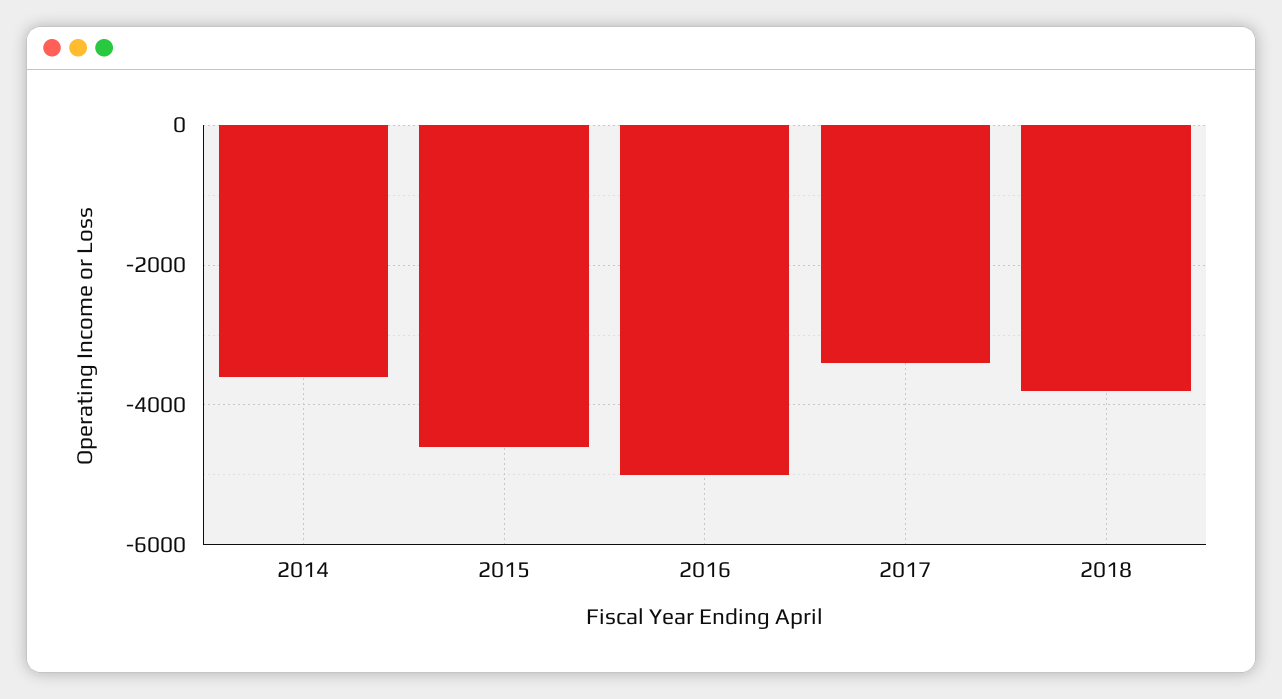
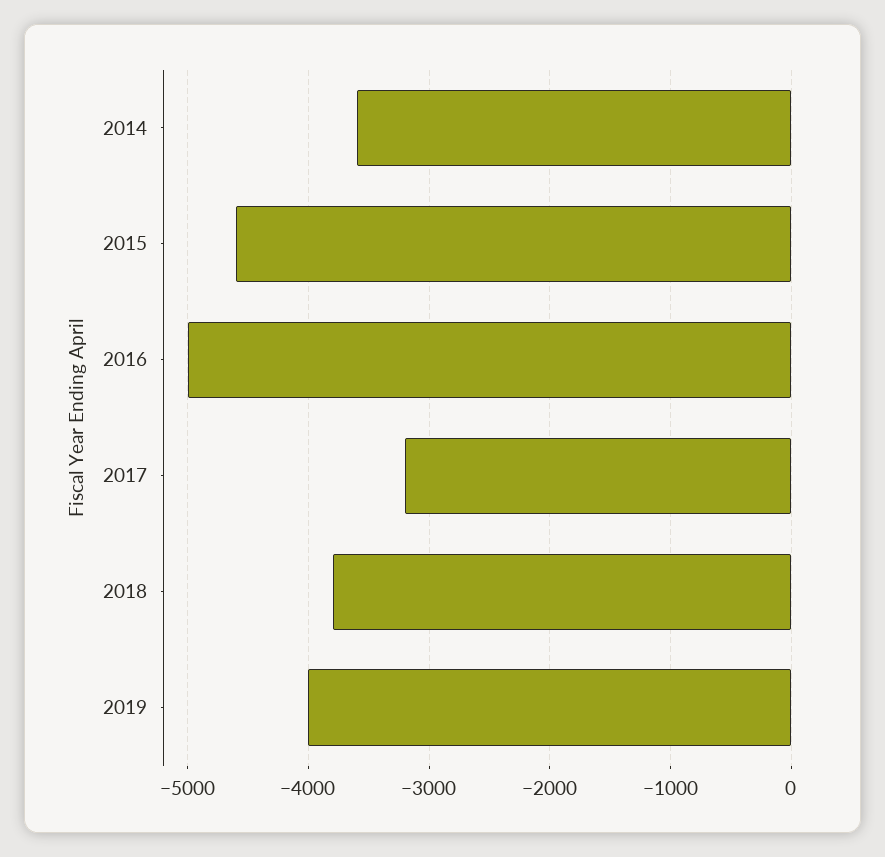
2017: -3400 -> -3200
2019: none -> -4000

